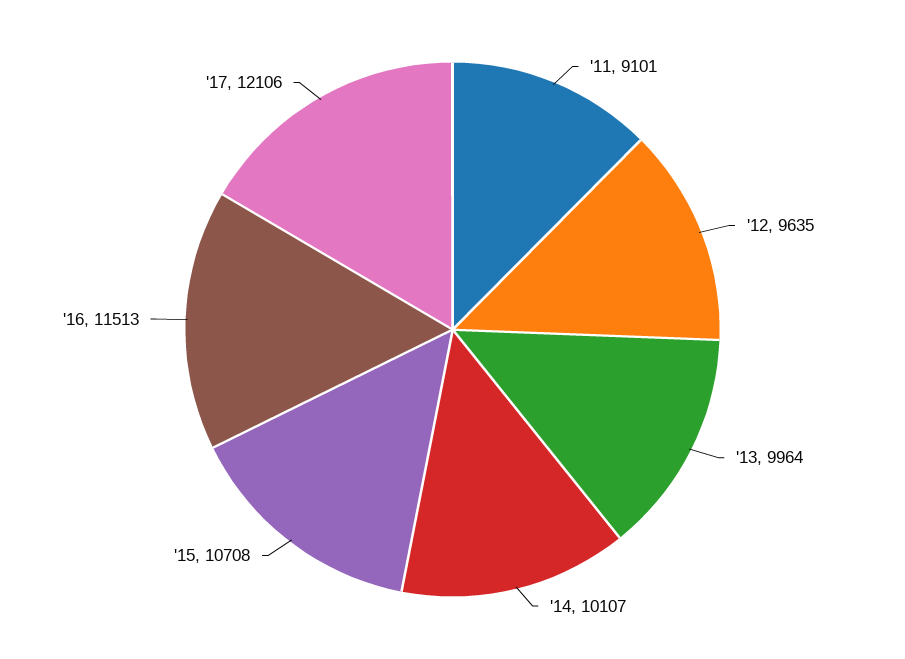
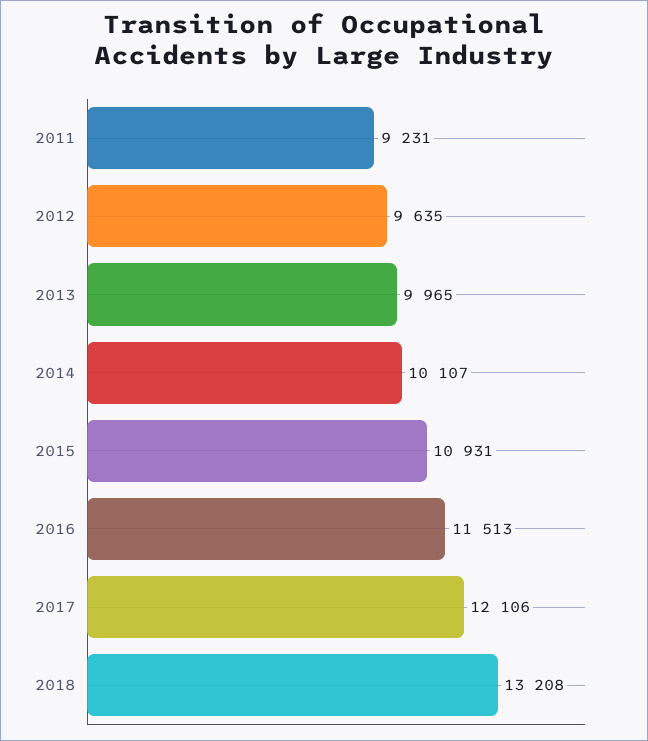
'11: 9101 -> 9231
'13: 9964 -> 9965
'15: 10708 -> 10931
2018: none -> 13208

